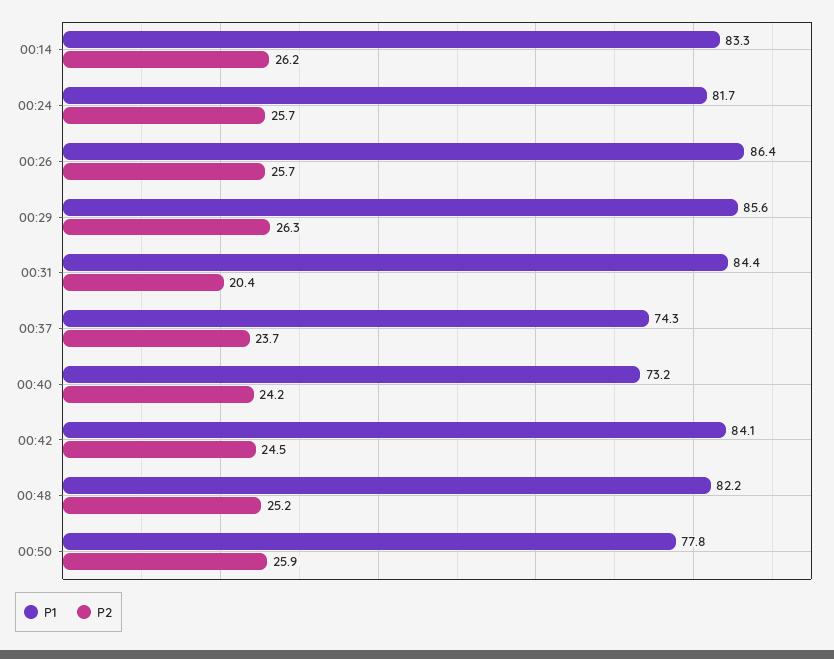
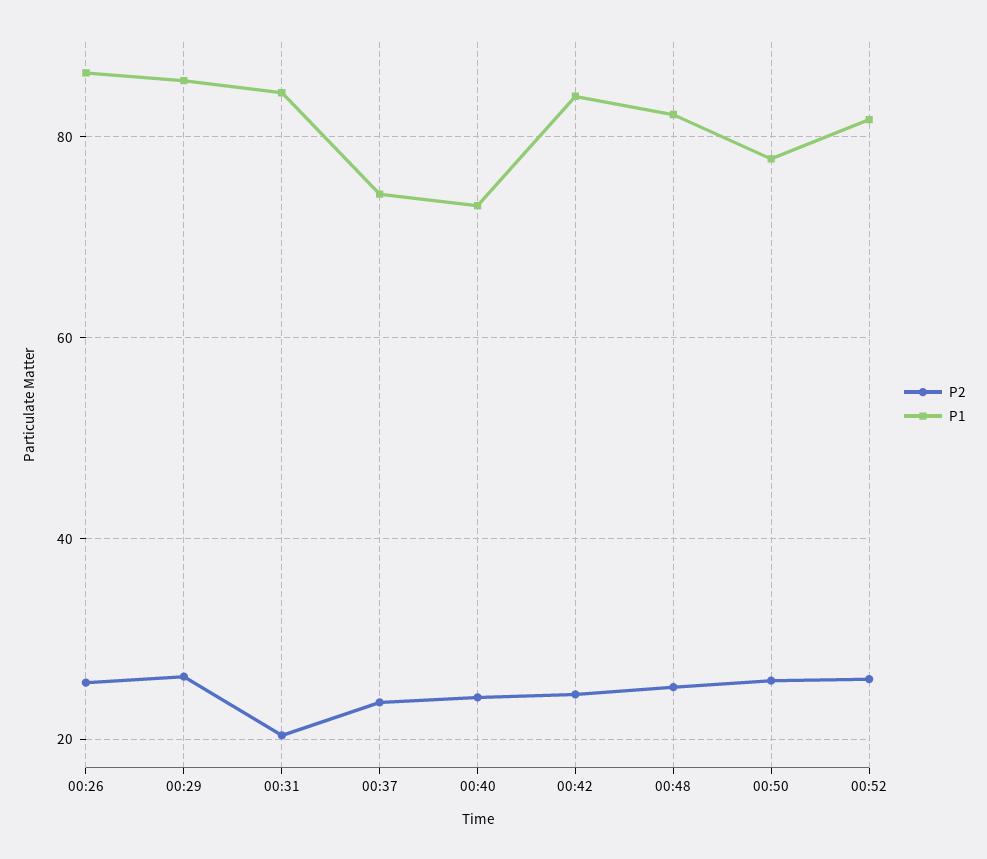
P1, 00:14: 83.3 -> none
P2, 00:14: 26.2 -> none
P1, 00:24: 81.7 -> none
P2, 00:24: 25.7 -> none
P2, 00:52: none -> 26
P1, 00:52: none -> 82

